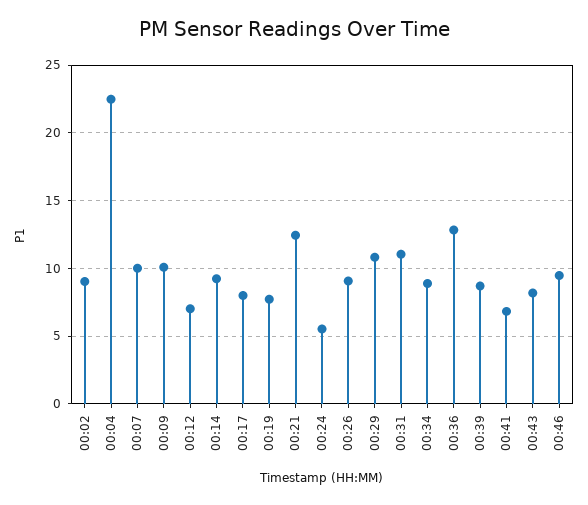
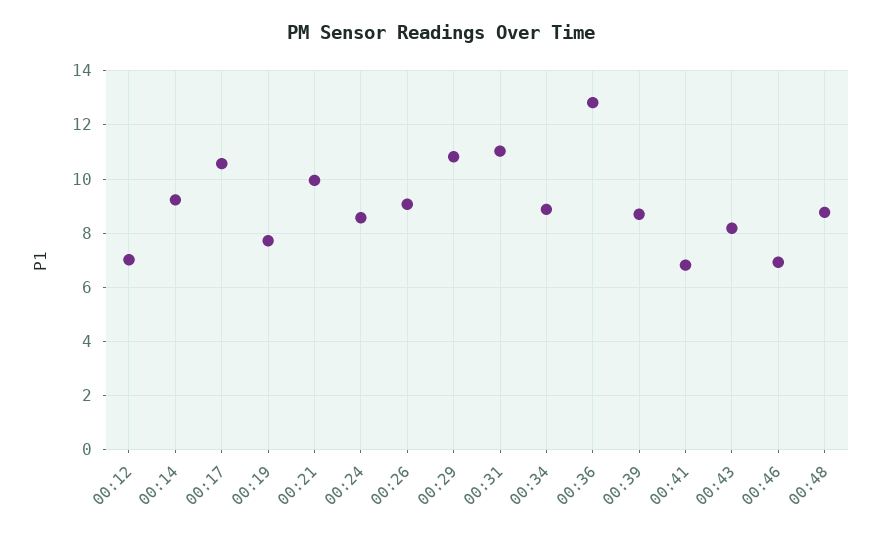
00:02: 9 -> none
00:04: 22.5 -> none
00:07: 10 -> none
00:09: 10 -> none
00:17: 8 -> 10.5
00:21: 12.5 -> 10
00:24: 5.5 -> 8.5
00:46: 9.5 -> 7
00:48: none -> 8.75

